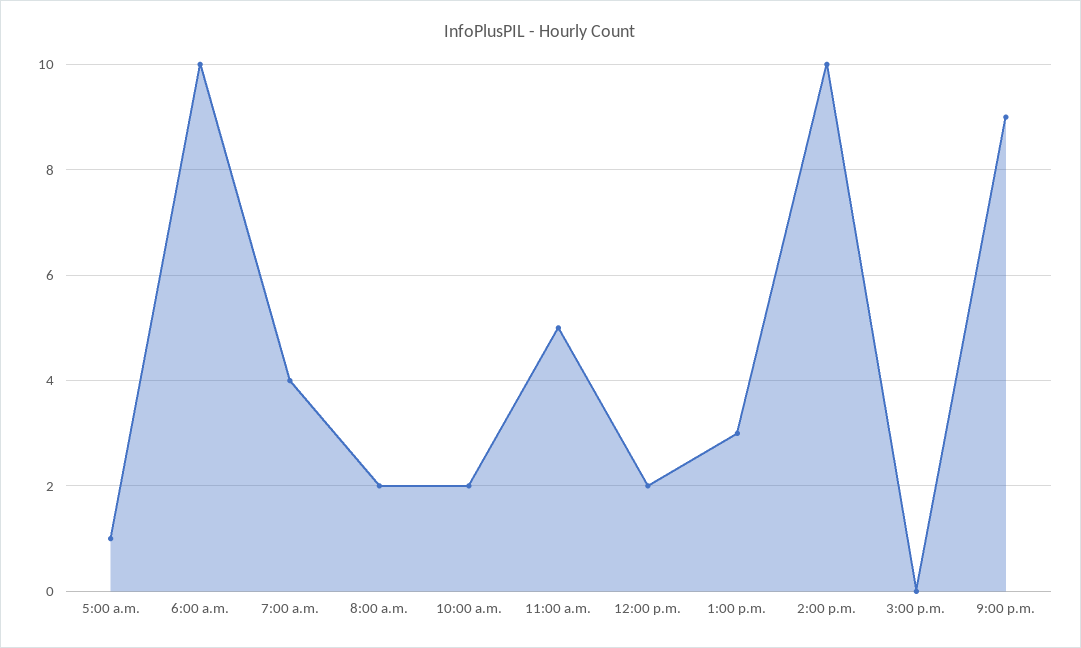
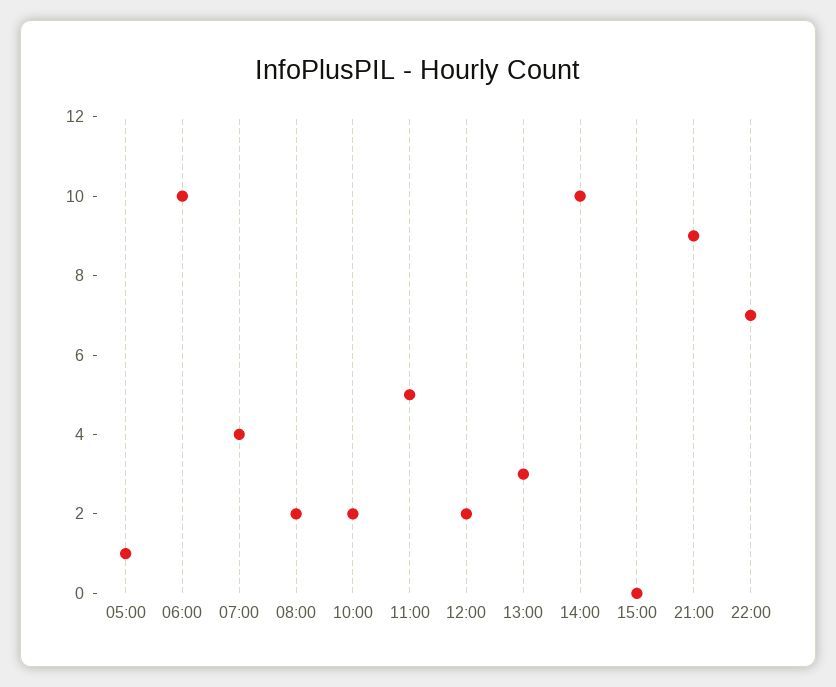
22:00: none -> 7

